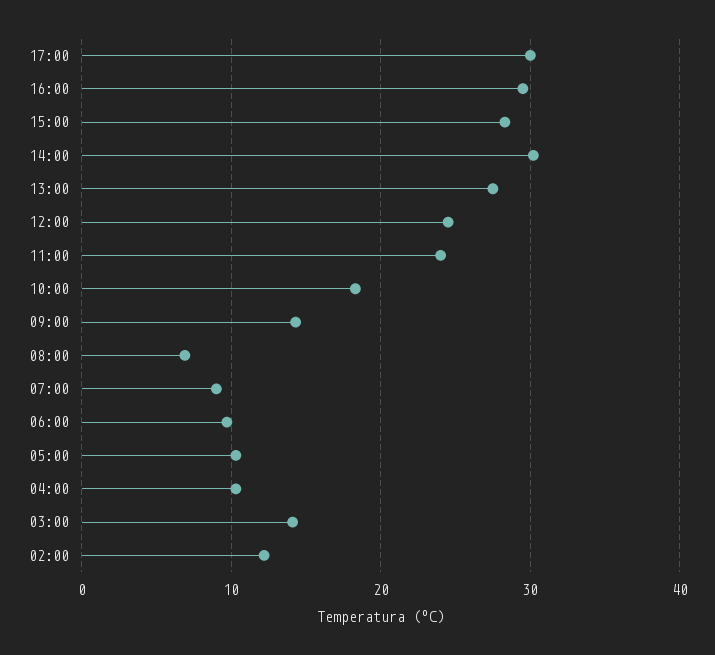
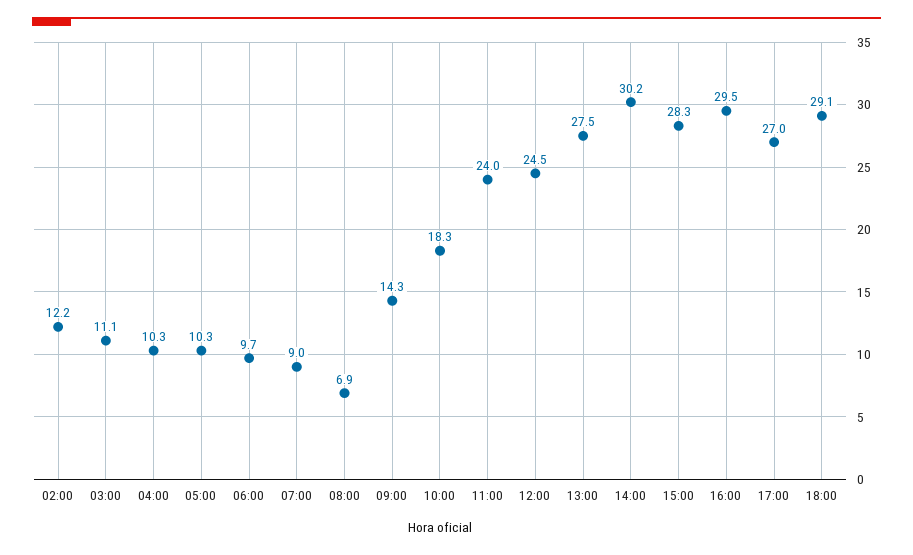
17:00: 30 -> 27
03:00: 14 -> 11.1
18:00: none -> 29.1

